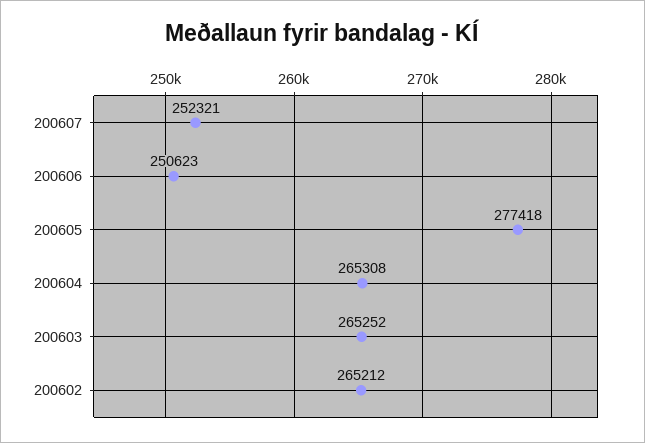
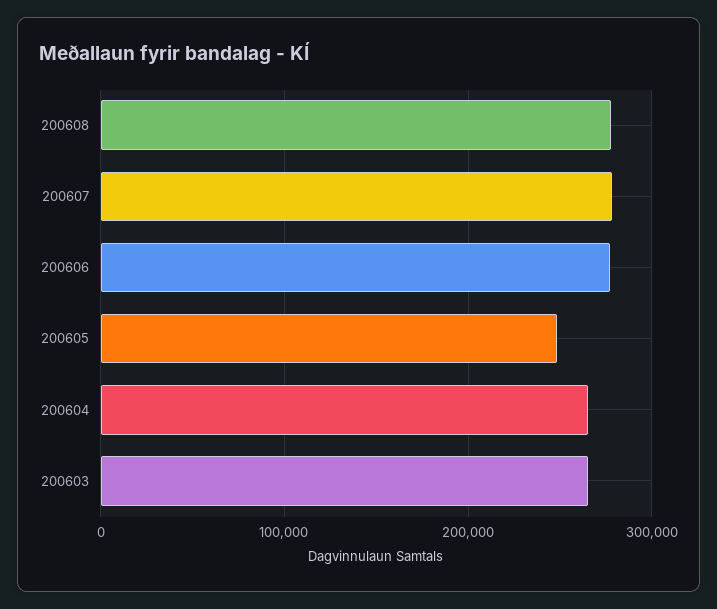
200607: 252321 -> 280000
200606: 250623 -> 280000
200605: 277418 -> 250000
200602: 265212 -> none
200608: none -> 280000

